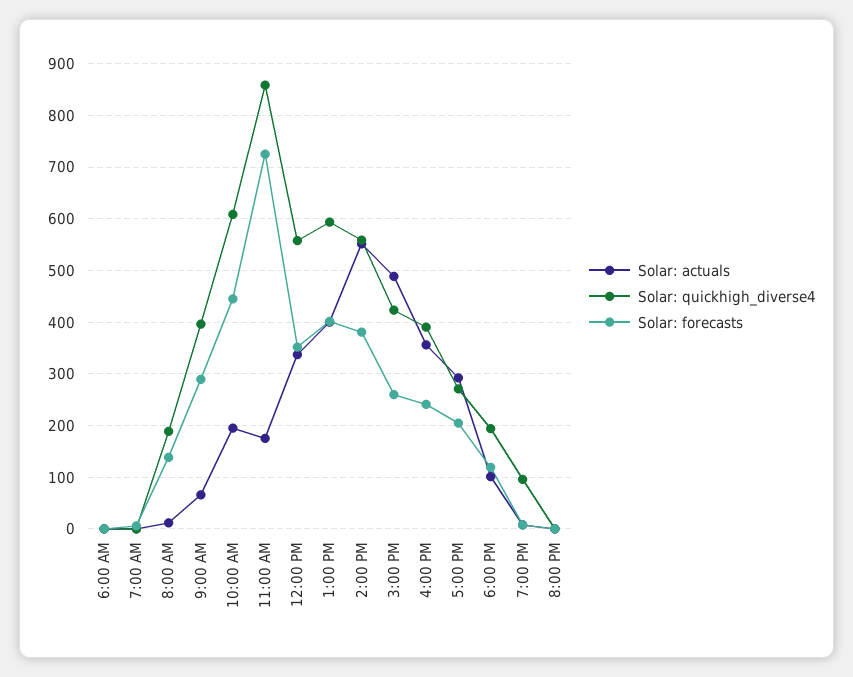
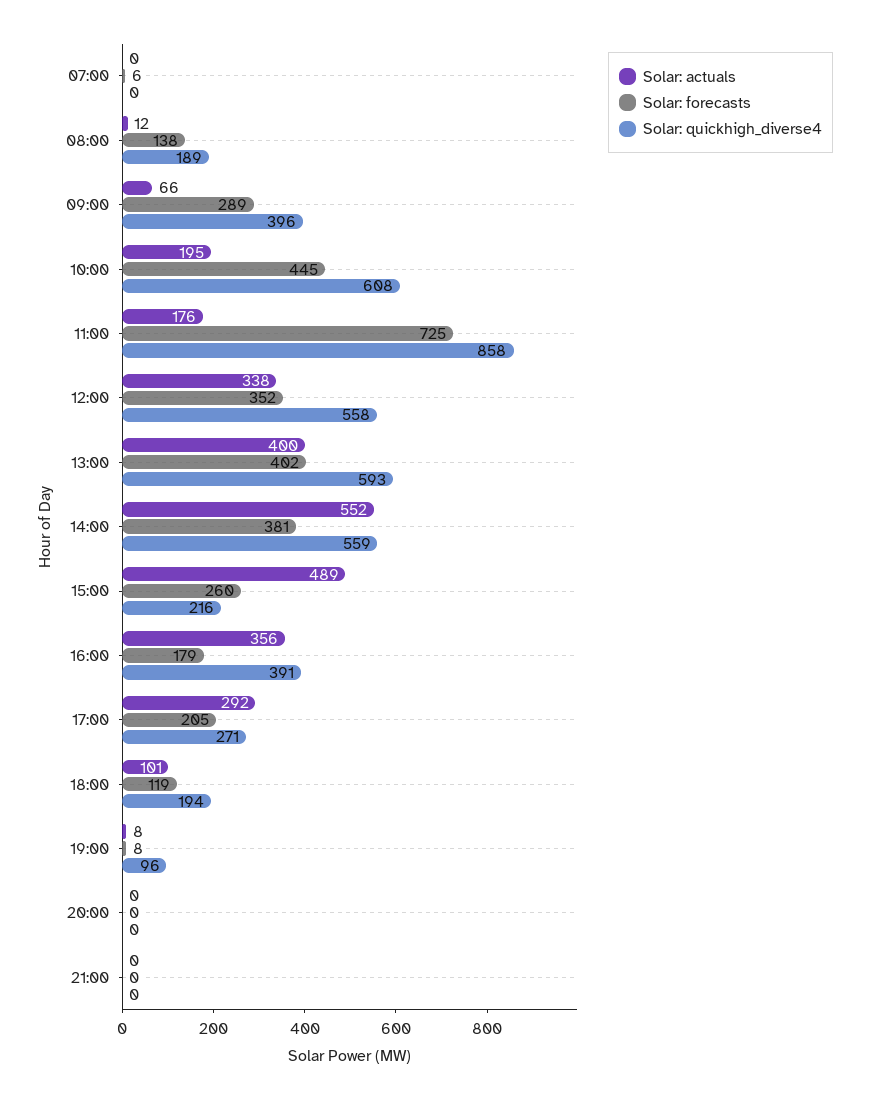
Solar: actuals, 6:00 AM: 0 -> none
Solar: quickhigh_diverse4, 6:00 AM: 0 -> none
Solar: forecasts, 6:00 AM: 0 -> none
Solar: quickhigh_diverse4, 3:00 PM: 420 -> 216
Solar: forecasts, 4:00 PM: 240 -> 179
Solar: actuals, 21:00: none -> 0
Solar: forecasts, 21:00: none -> 0
Solar: quickhigh_diverse4, 21:00: none -> 0

